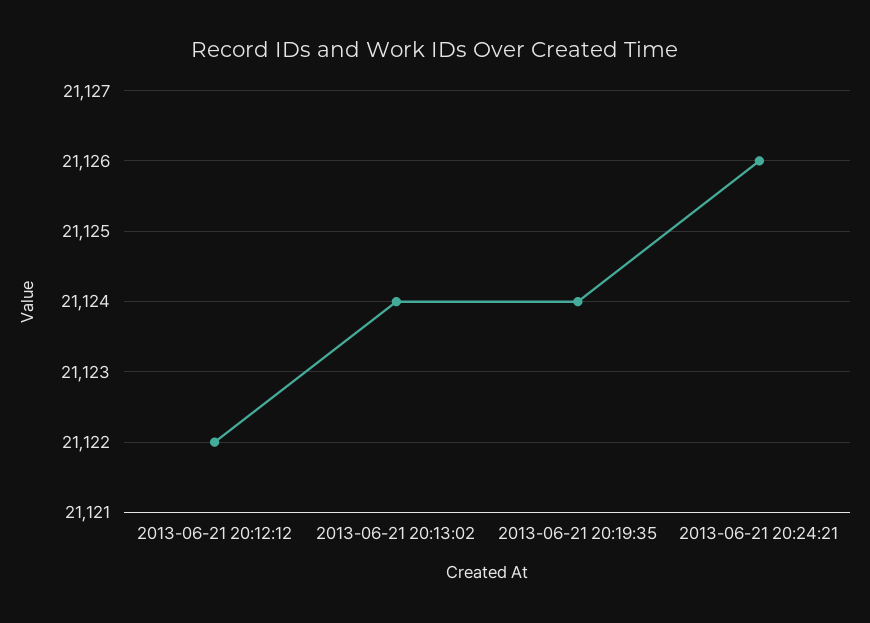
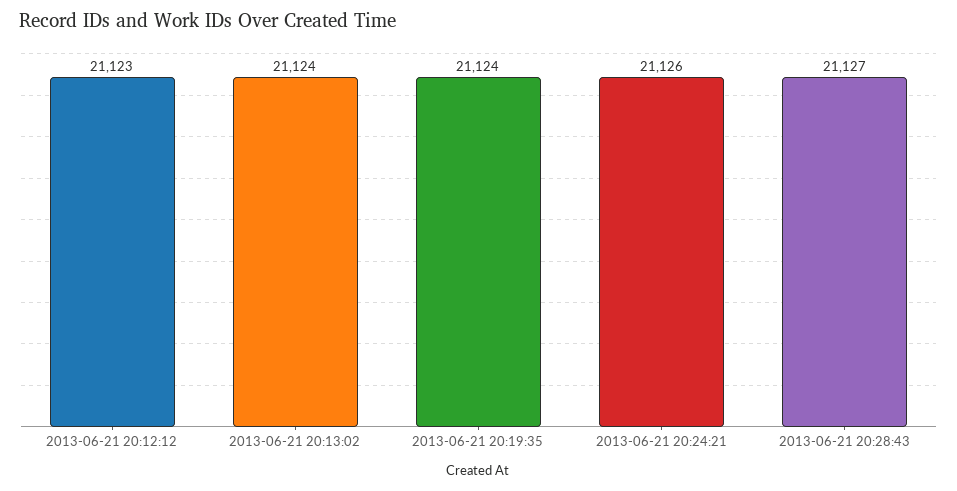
2013-06-21 20:12:12: 21122 -> 21123
2013-06-21 20:28:43: none -> 21127

